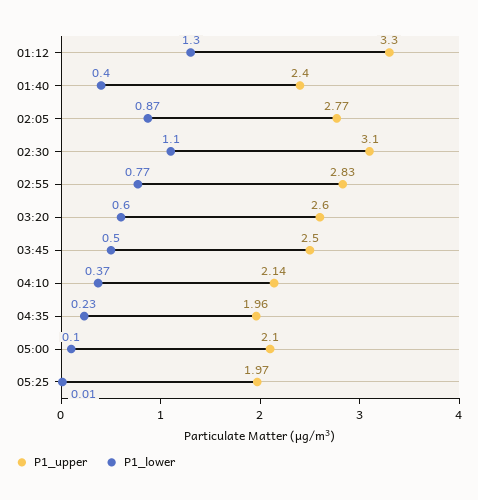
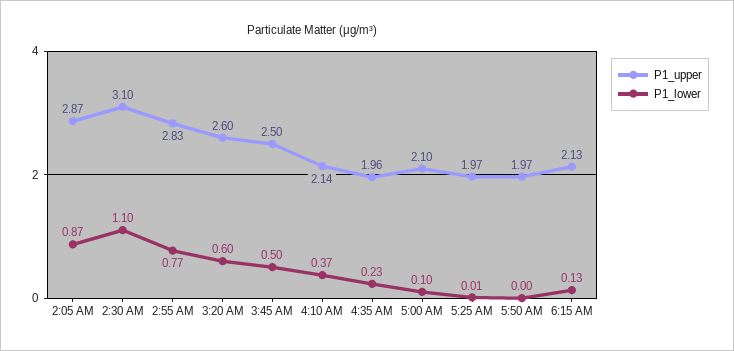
P1_upper, 01:12: 3.3 -> none
P1_lower, 01:12: 1.3 -> none
P1_upper, 01:40: 2.4 -> none
P1_lower, 01:40: 0.4 -> none
P1_upper, 02:05: 2.77 -> 2.87
P1_upper, 5:50 AM: none -> 1.97
P1_lower, 5:50 AM: none -> 0
P1_upper, 6:15 AM: none -> 2.13
P1_lower, 6:15 AM: none -> 0.13

